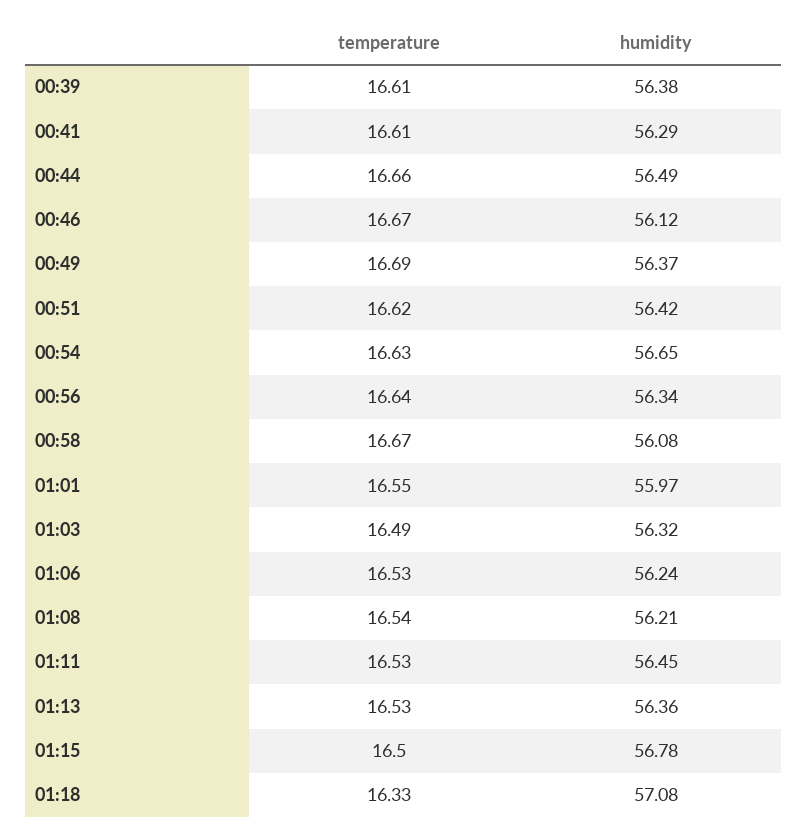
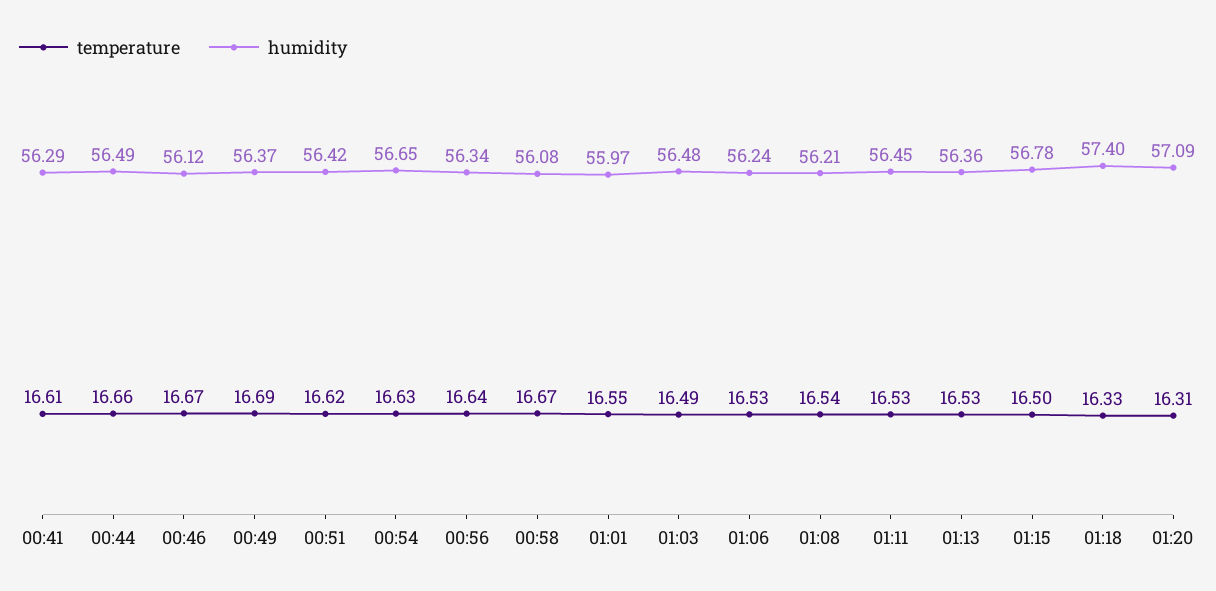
temperature, 00:39: 16.61 -> none
humidity, 00:39: 56.38 -> none
humidity, 01:03: 56.32 -> 56.48
humidity, 01:18: 57.08 -> 57.4
temperature, 01:20: none -> 16.31
humidity, 01:20: none -> 57.09

